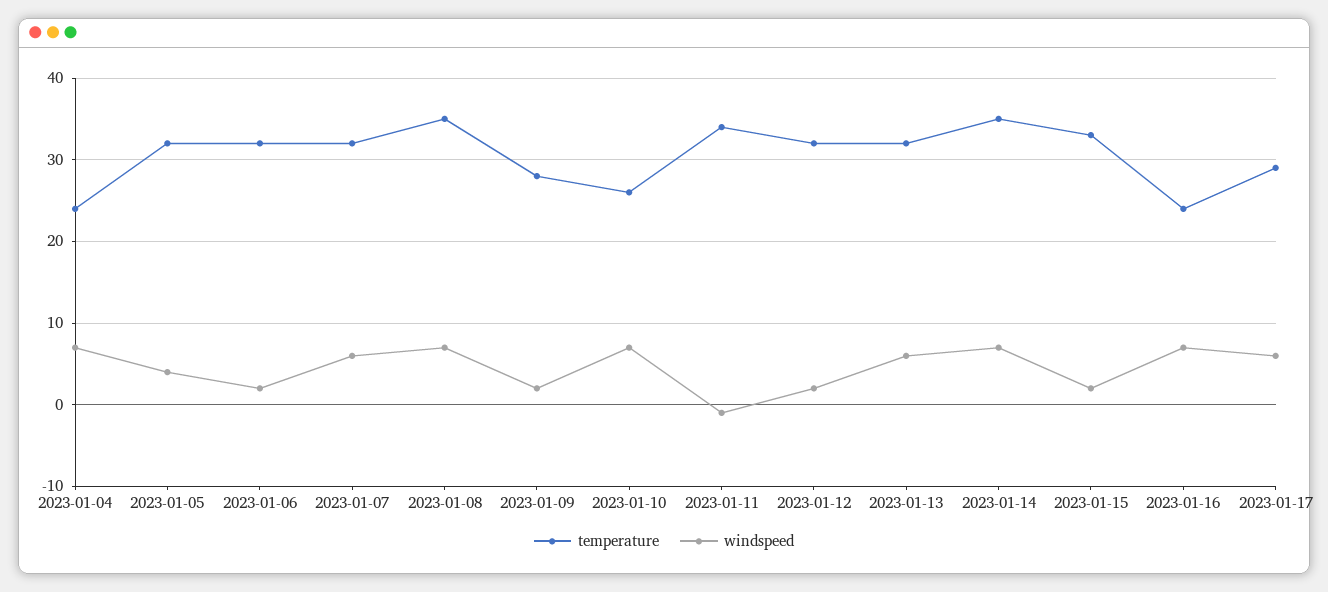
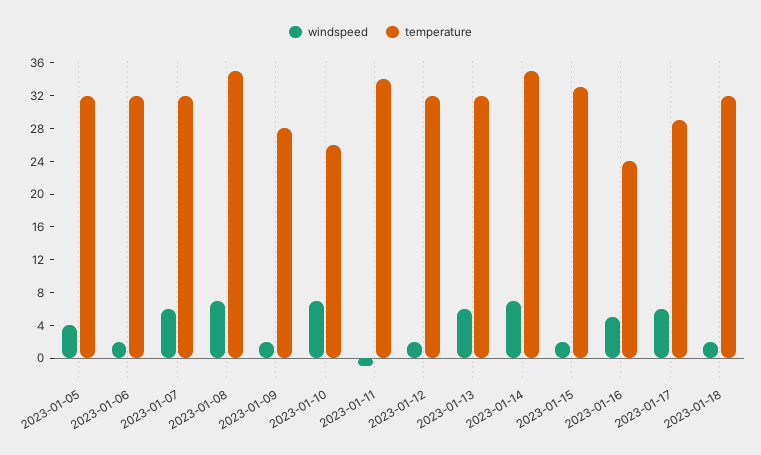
temperature, 2023-01-04: 24 -> none
windspeed, 2023-01-04: 7 -> none
windspeed, 2023-01-16: 7 -> 5
windspeed, 2023-01-18: none -> 2
temperature, 2023-01-18: none -> 32

